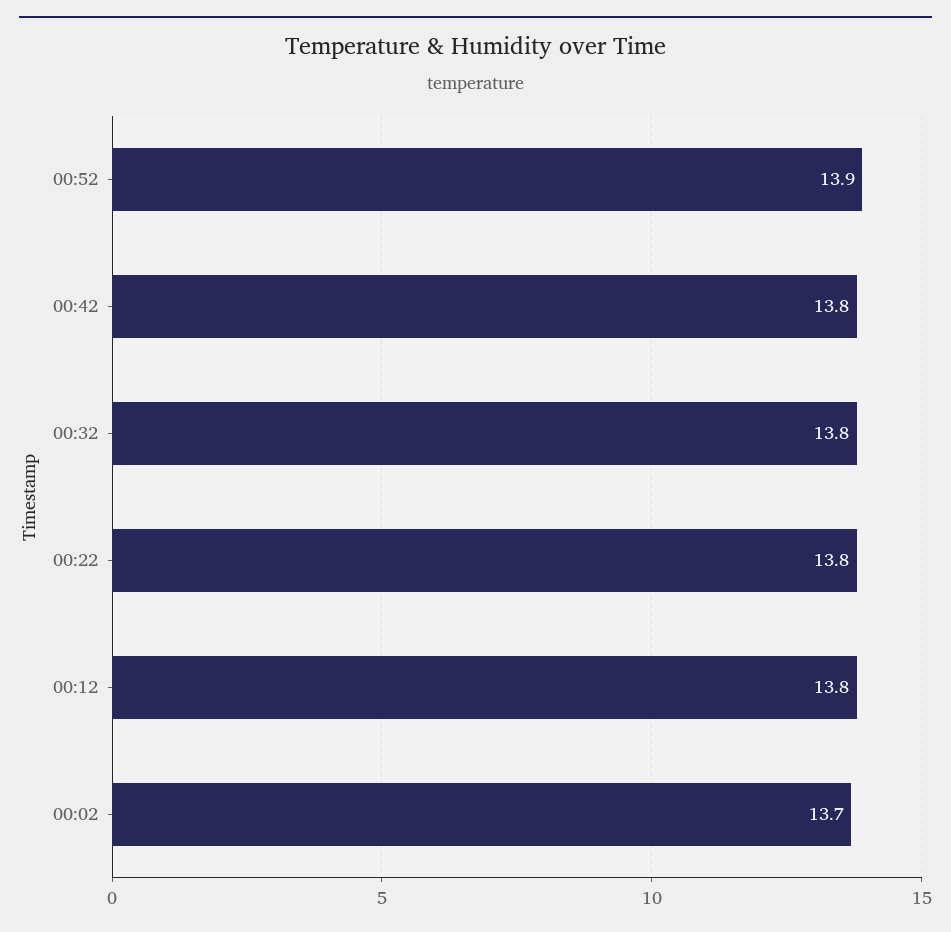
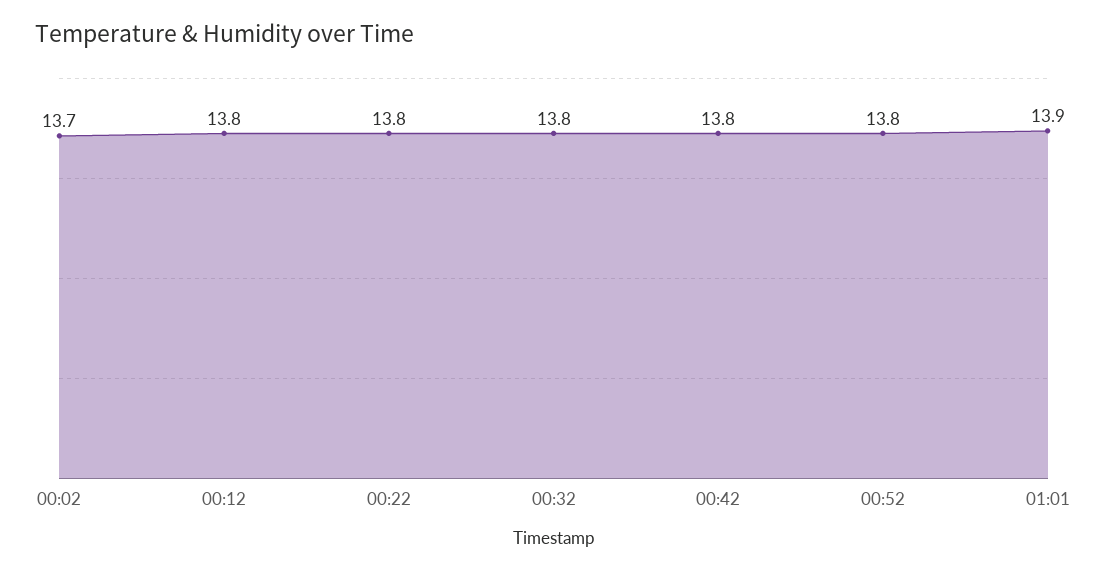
00:52: 13.9 -> 13.8
01:01: none -> 13.9

